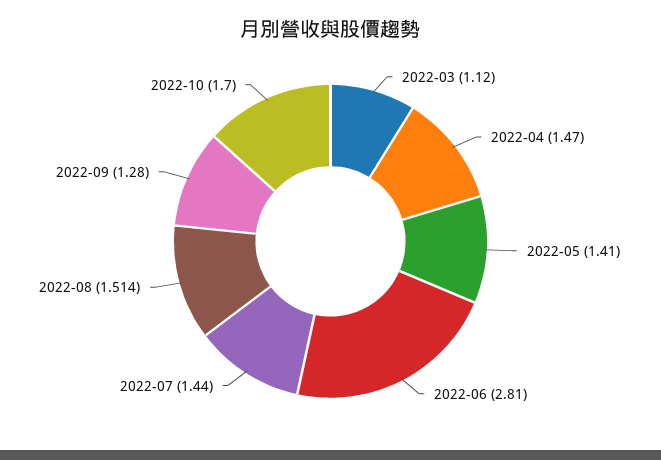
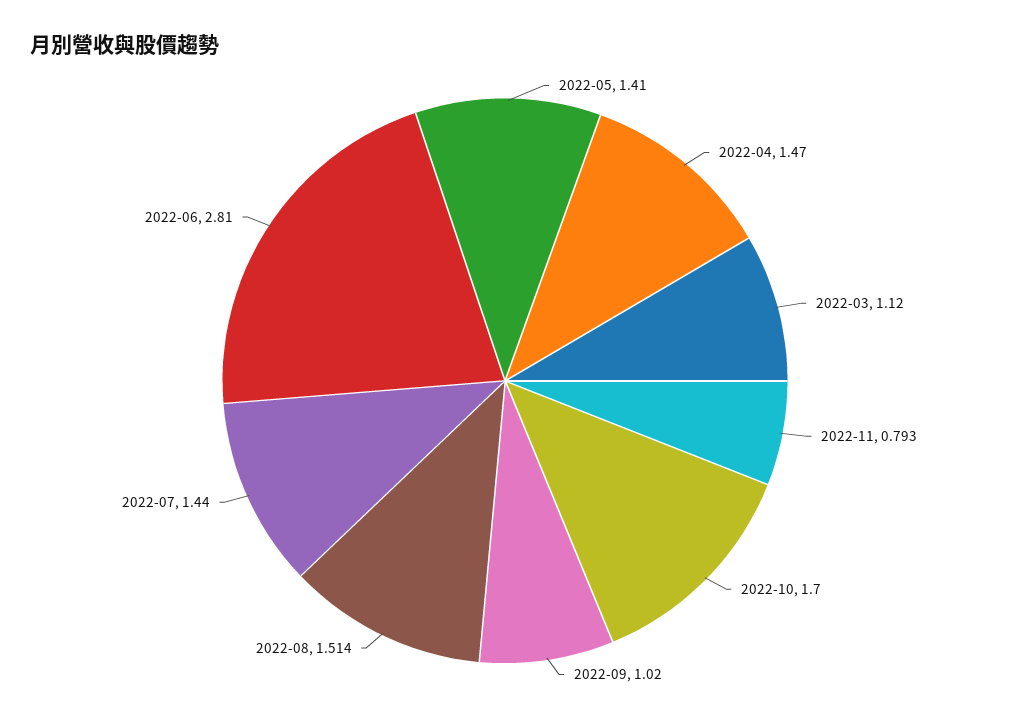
2022-09: 1.28 -> 1.02
2022-11: none -> 0.793

